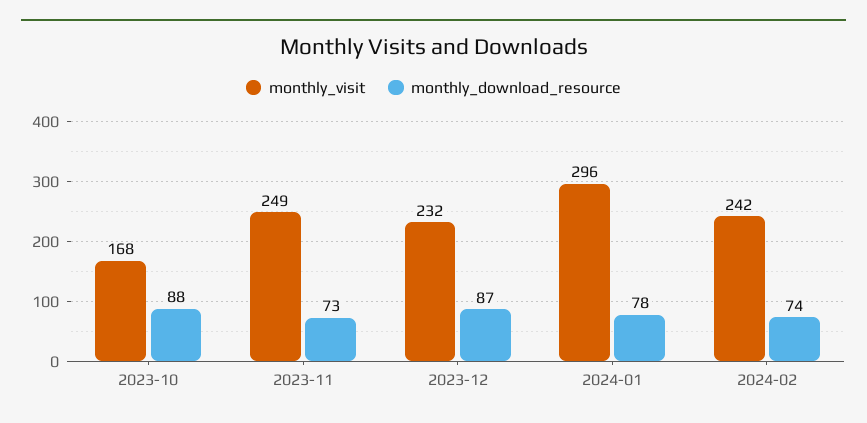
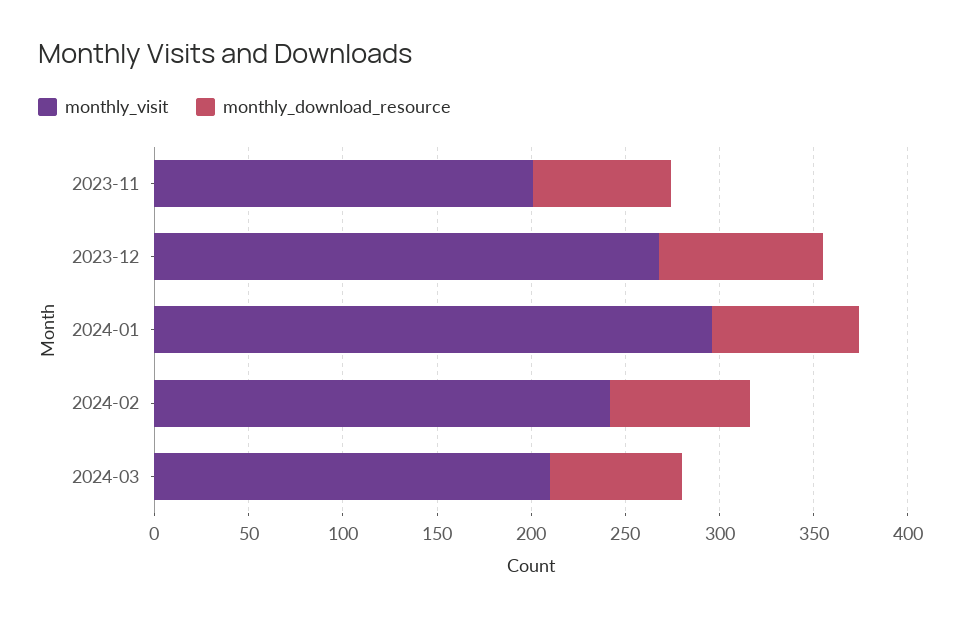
monthly_visit, 2023-10: 168 -> none
monthly_download_resource, 2023-10: 88 -> none
monthly_visit, 2023-11: 249 -> 200
monthly_visit, 2023-12: 232 -> 270
monthly_visit, 2024-03: none -> 210
monthly_download_resource, 2024-03: none -> 70

